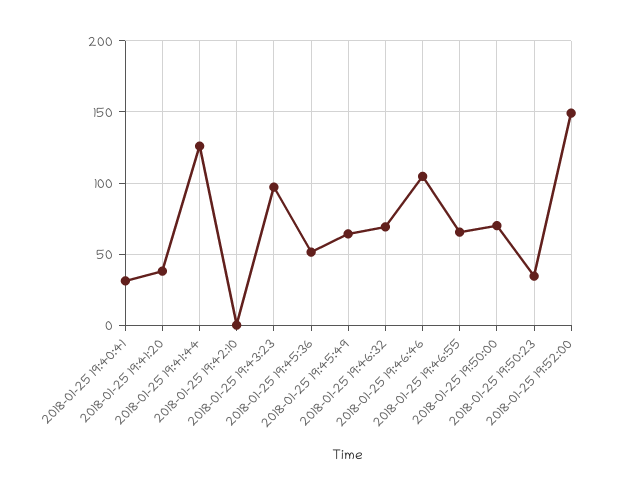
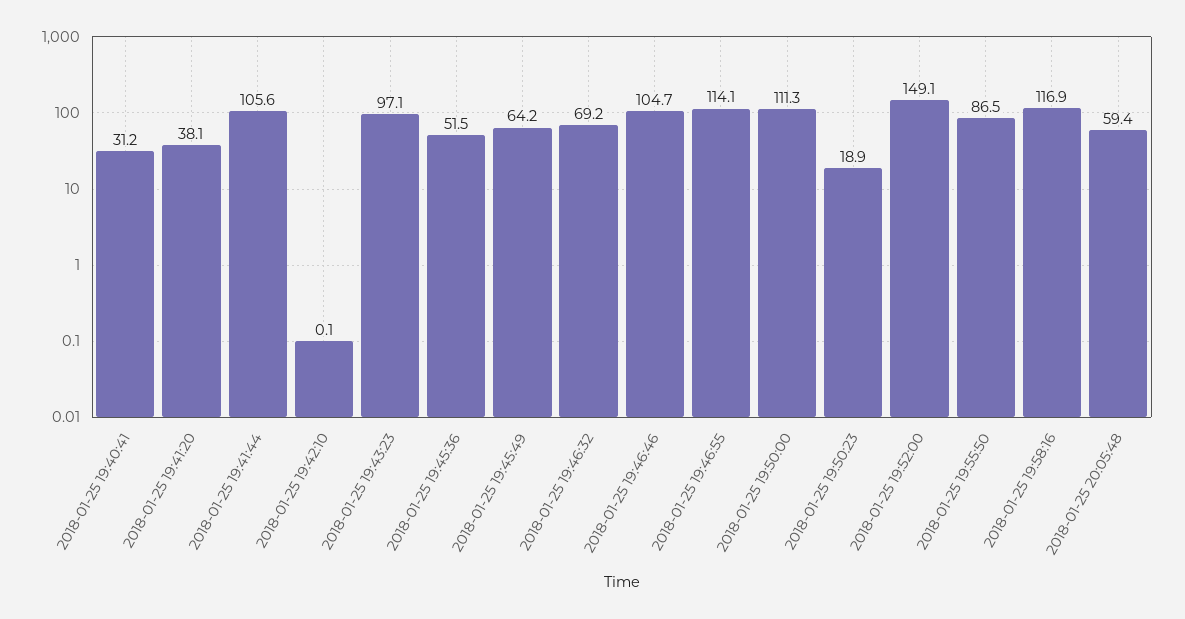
2018-01-25 19:41:44: 125 -> 105.6
2018-01-25 19:46:55: 65 -> 114.1
2018-01-25 19:50:00: 70 -> 111.3
2018-01-25 19:50:23: 35 -> 18.9
2018-01-25 19:55:50: none -> 86.5
2018-01-25 19:58:16: none -> 116.9
2018-01-25 20:05:48: none -> 59.4

